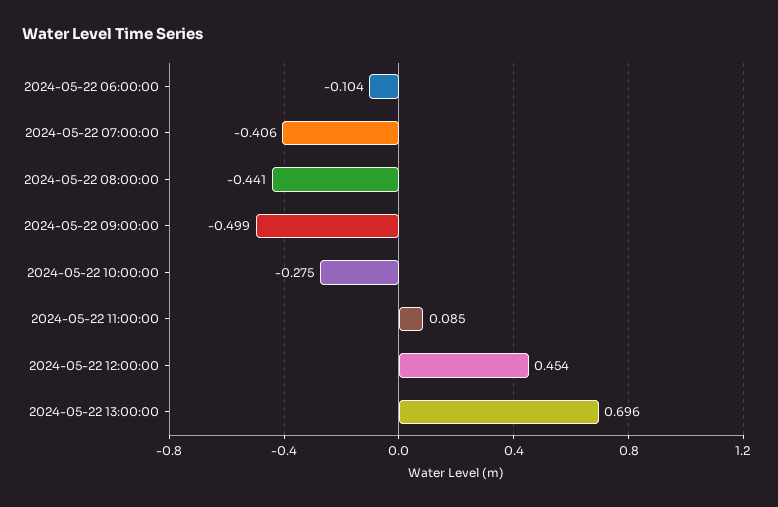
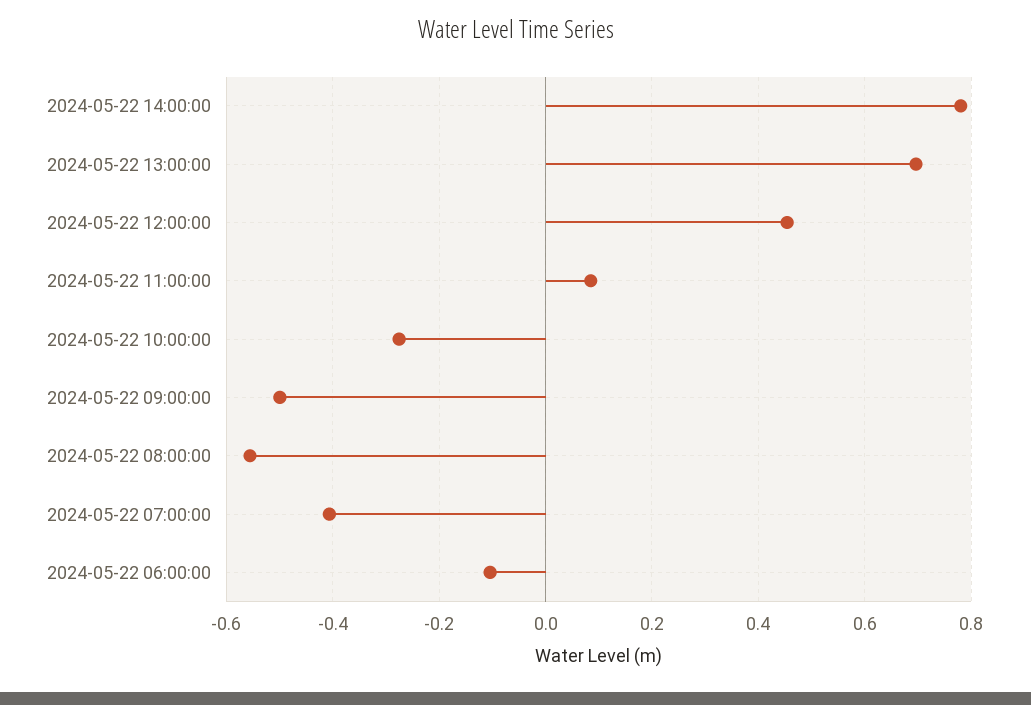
2024-05-22 08:00:00: -0.441 -> -0.56
2024-05-22 14:00:00: none -> 0.78

